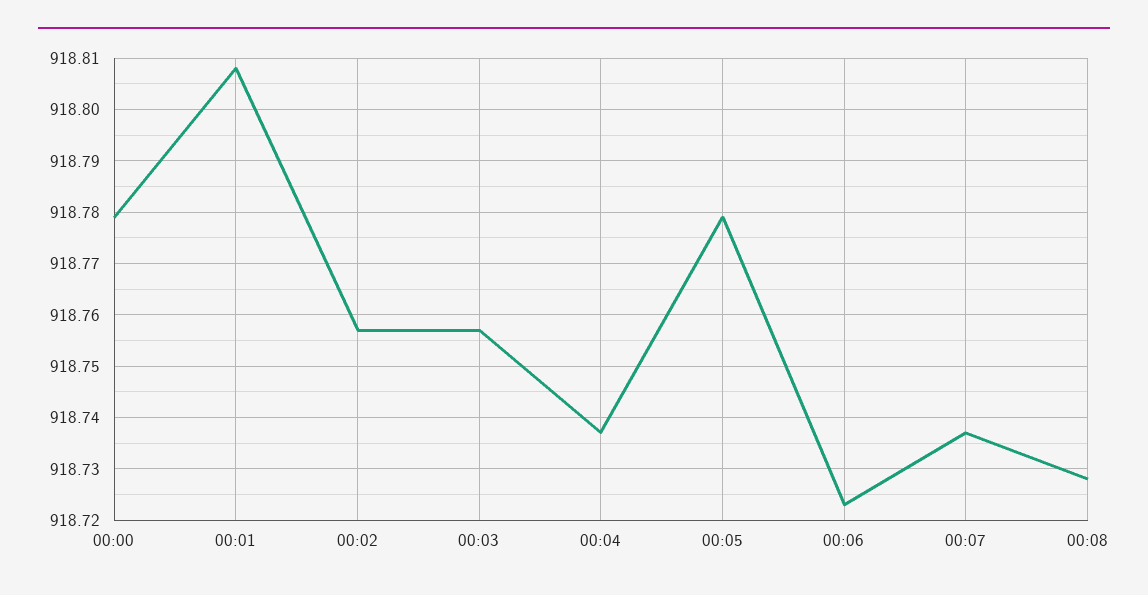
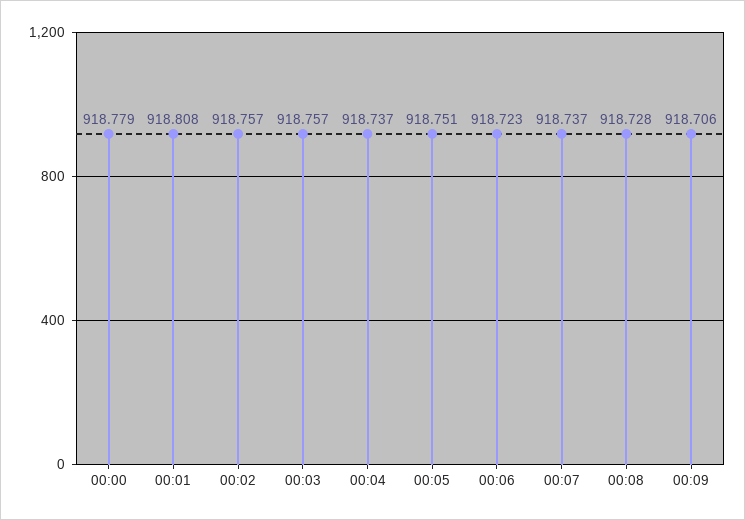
00:05: 918.78 -> 918.751
00:09: none -> 918.706

